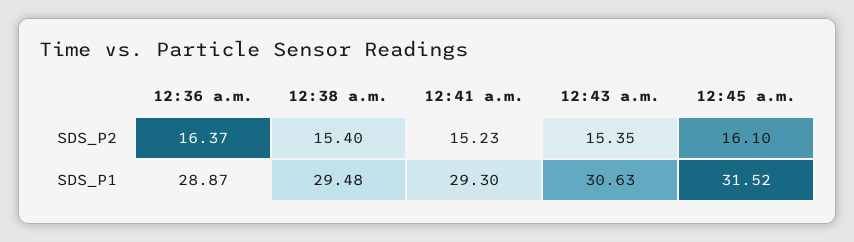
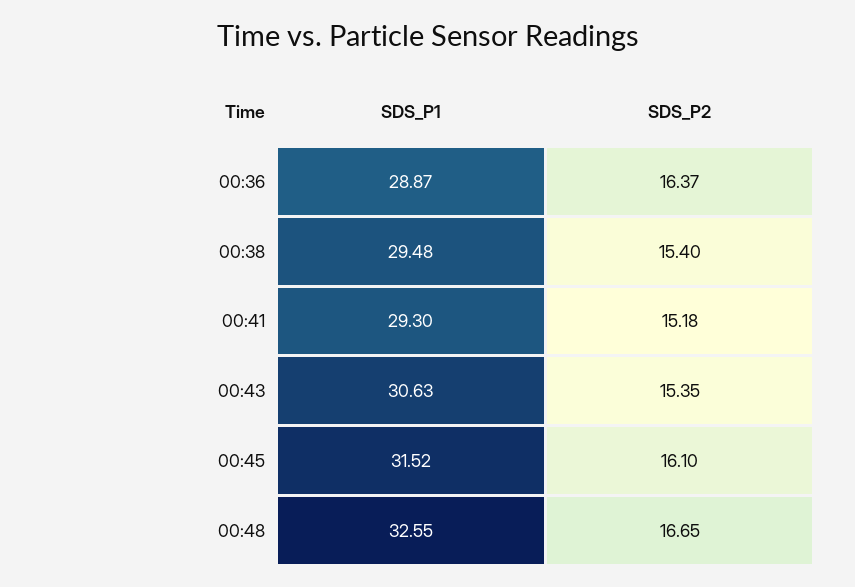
12:41 a.m., SDS_P2: 15.23 -> 15.18
00:48, SDS_P1: none -> 32.55
00:48, SDS_P2: none -> 16.65

